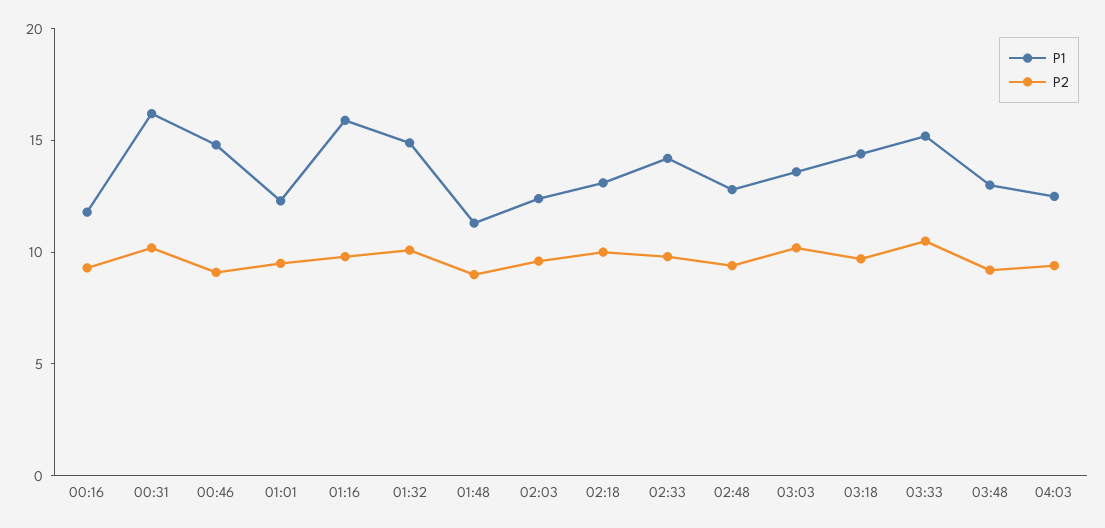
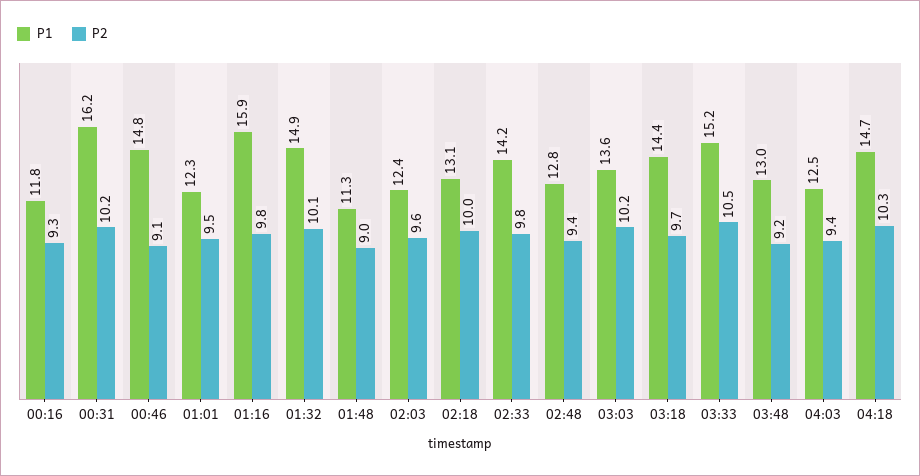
P1, 04:18: none -> 14.7
P2, 04:18: none -> 10.3

